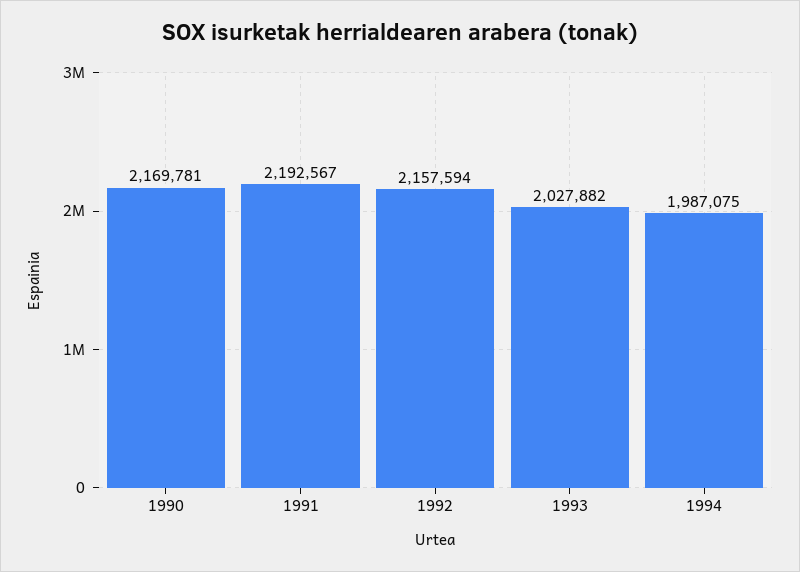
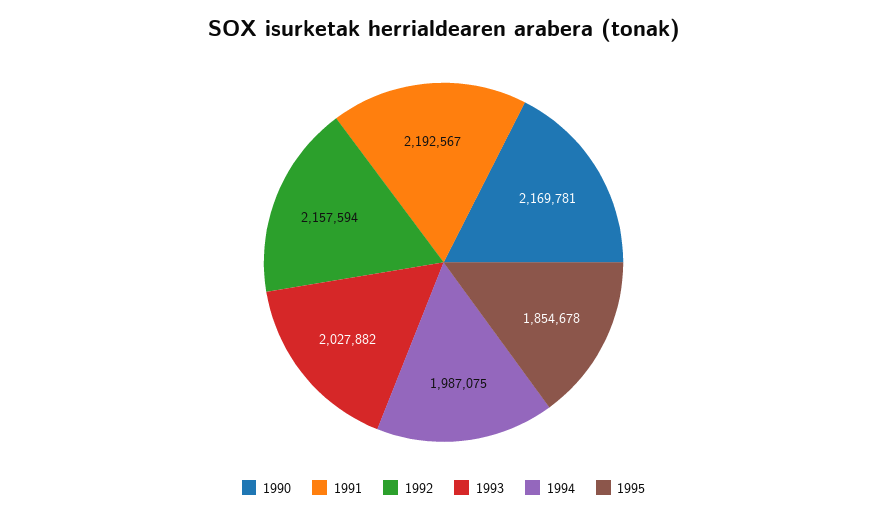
1995: none -> 1854678

